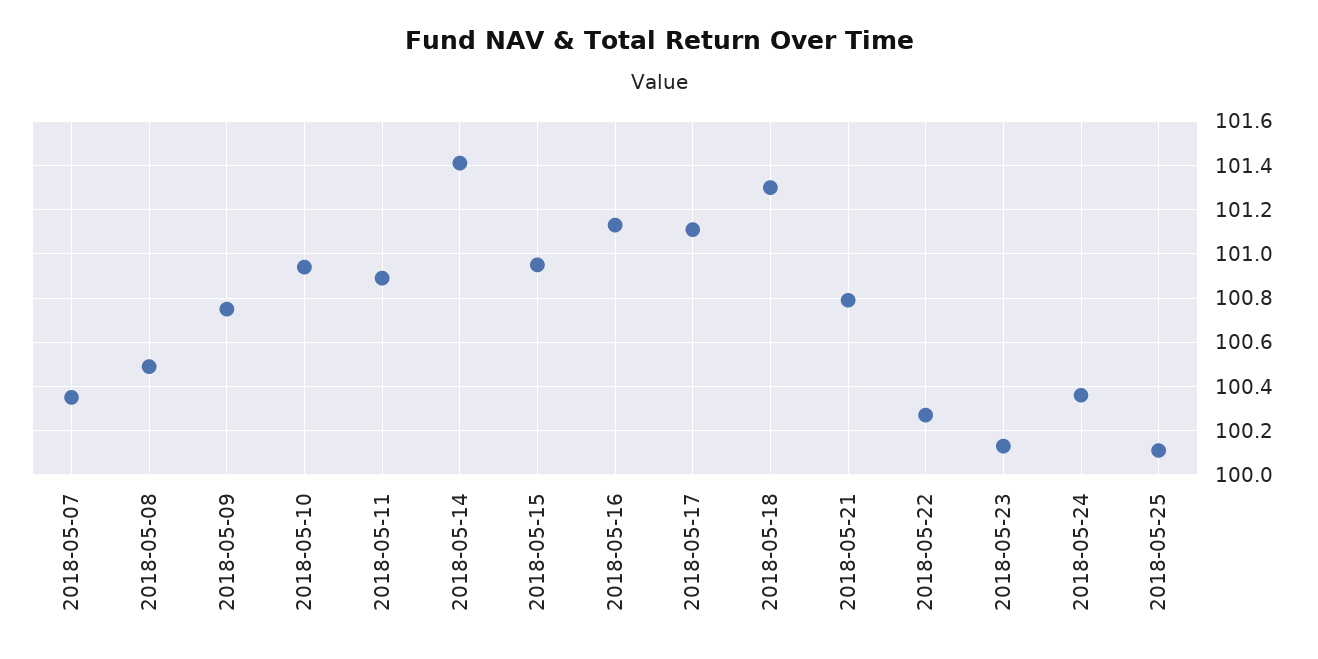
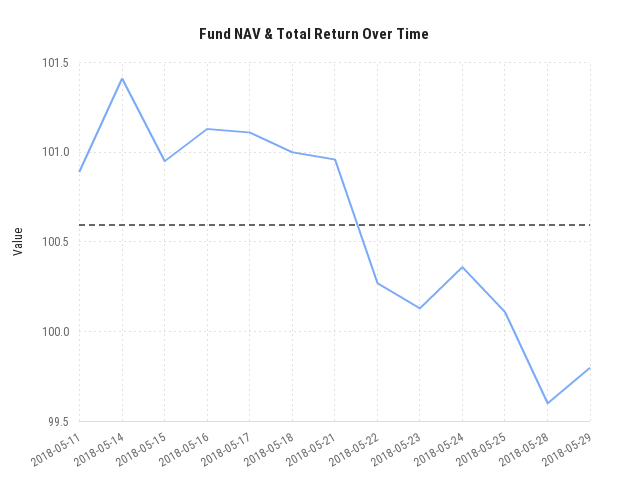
2018-05-07: 100.35 -> none
2018-05-08: 100.5 -> none
2018-05-09: 100.75 -> none
2018-05-10: 100.95 -> none
2018-05-18: 101.3 -> 101
2018-05-21: 100.8 -> 100.95
2018-05-28: none -> 99.6
2018-05-29: none -> 99.8

